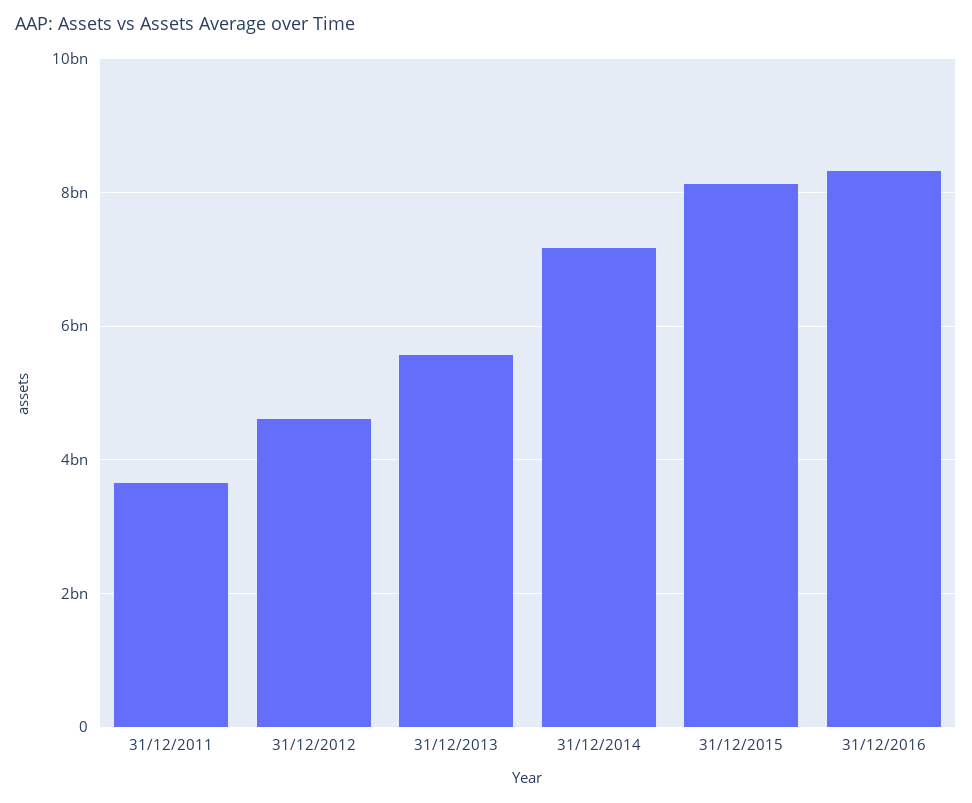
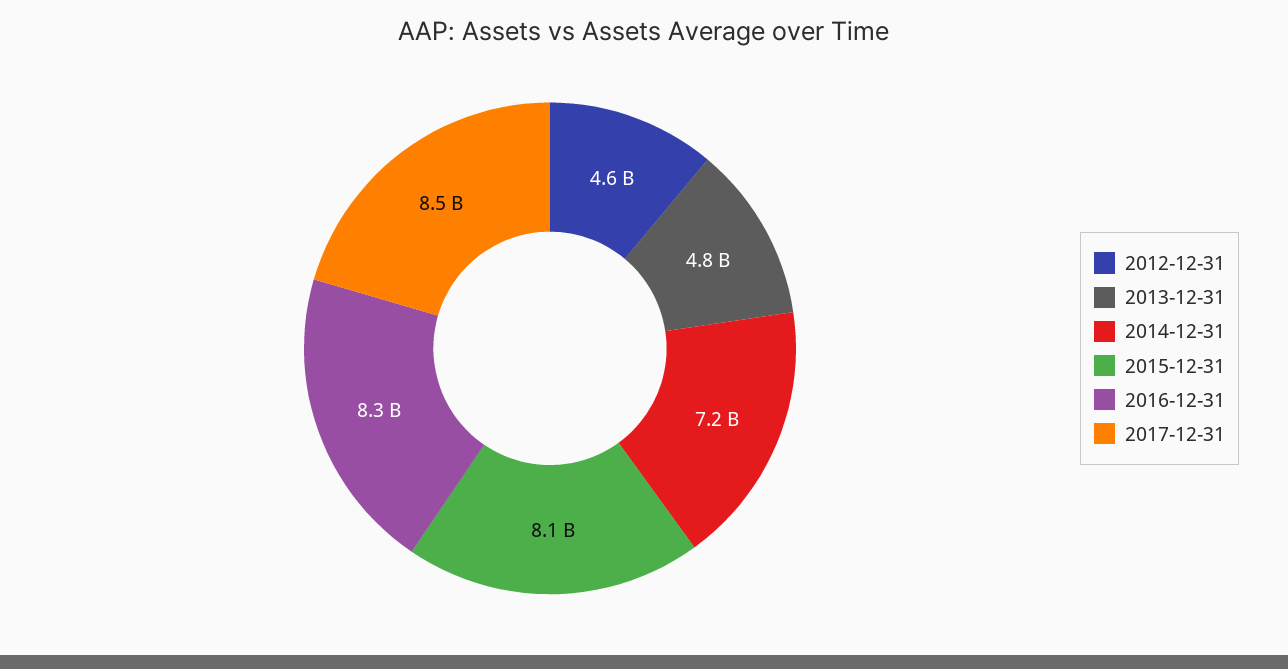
31/12/2011: 3600000000 -> none
31/12/2013: 5600000000 -> 4800000000
2017-12-31: none -> 8500000000

